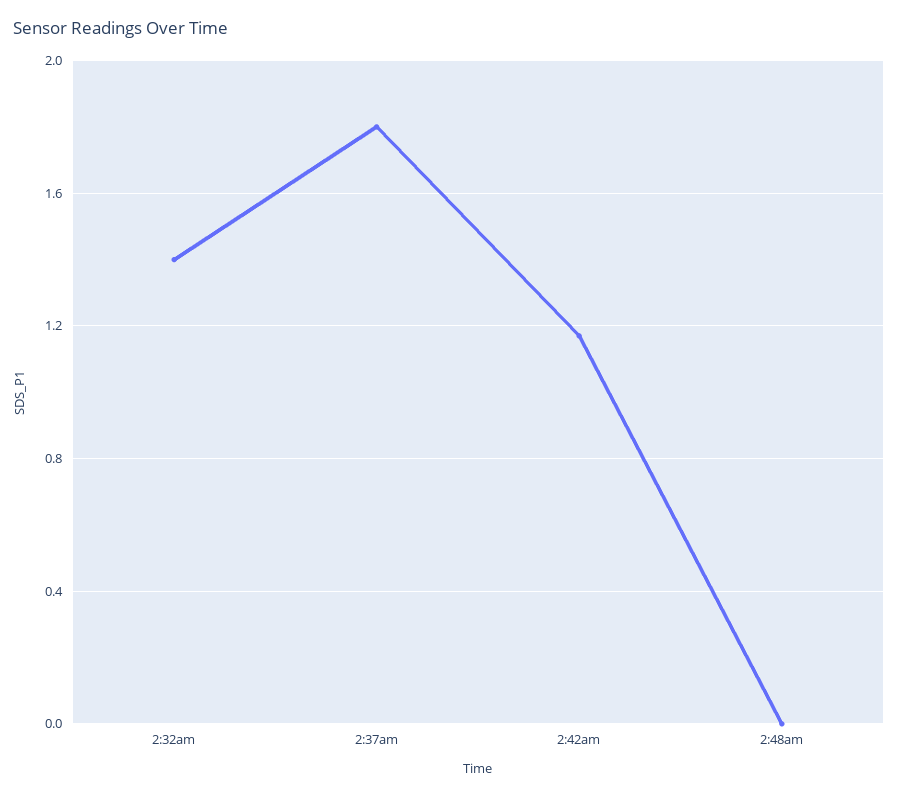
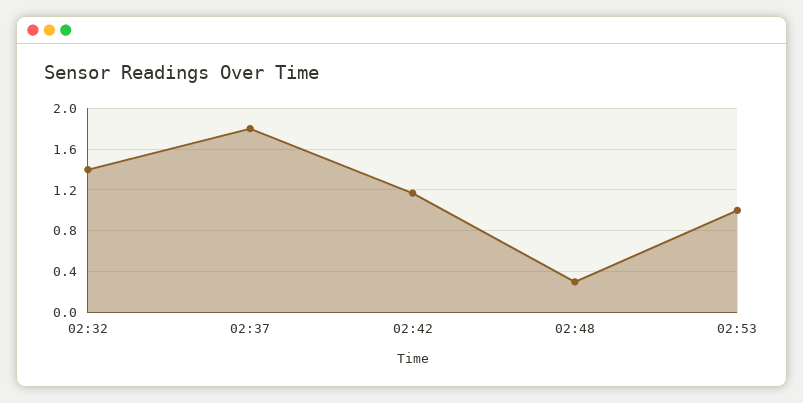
2:48am: 0 -> 0.3
02:53: none -> 1

